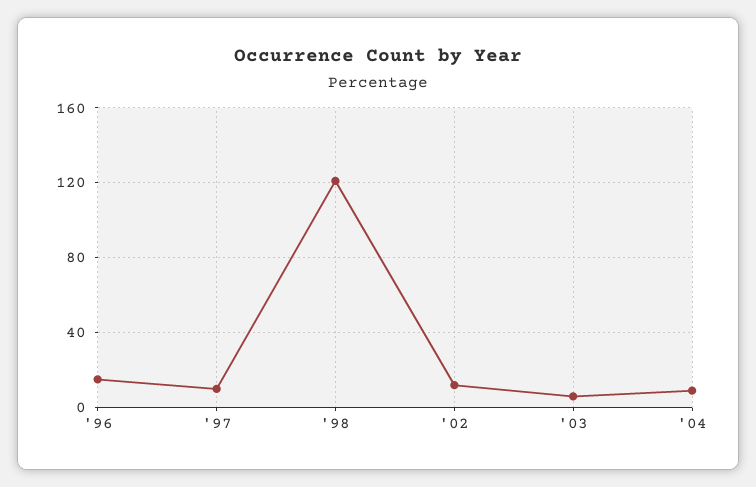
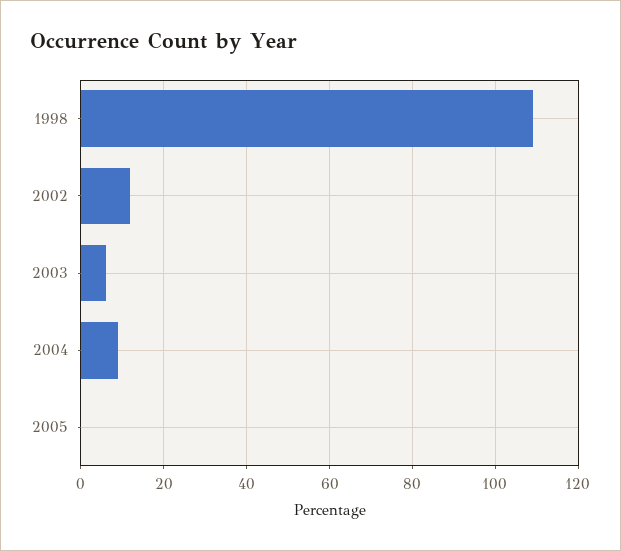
'96: 15 -> none
'97: 10 -> none
'98: 120 -> 110
2005: none -> 0

